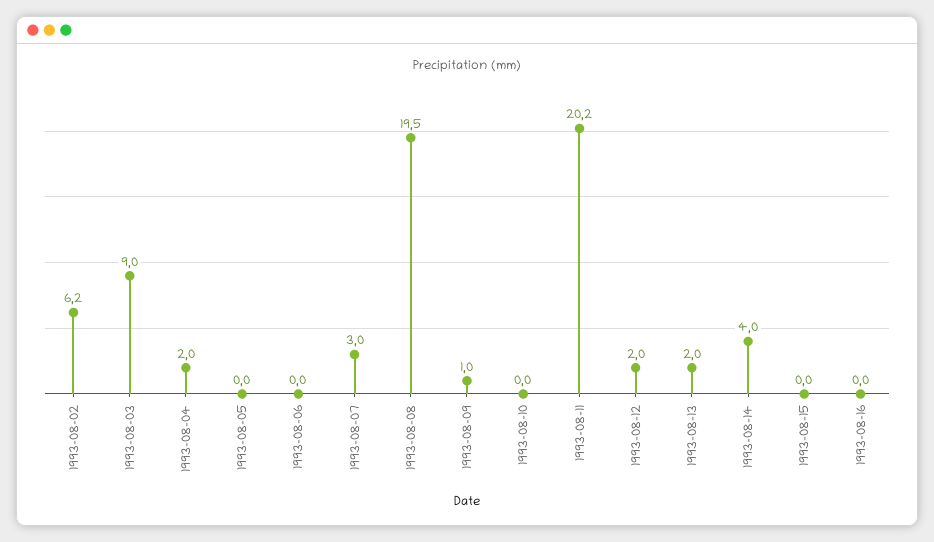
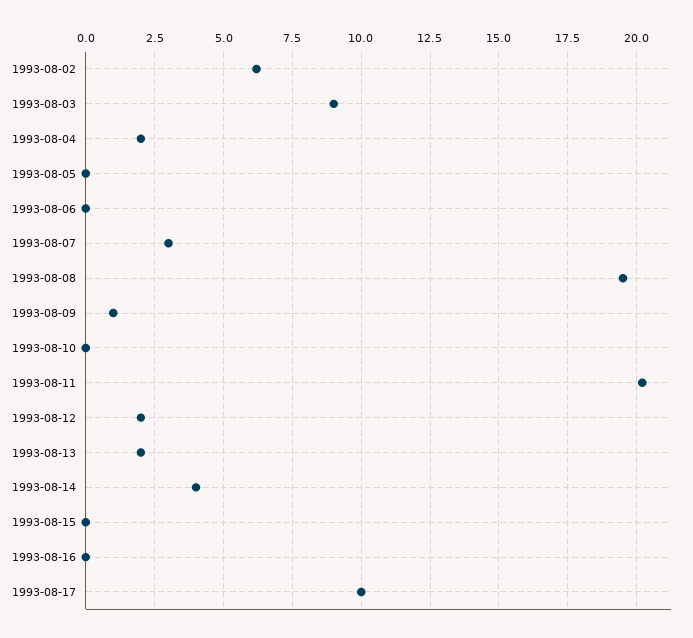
1993-08-17: none -> 10

